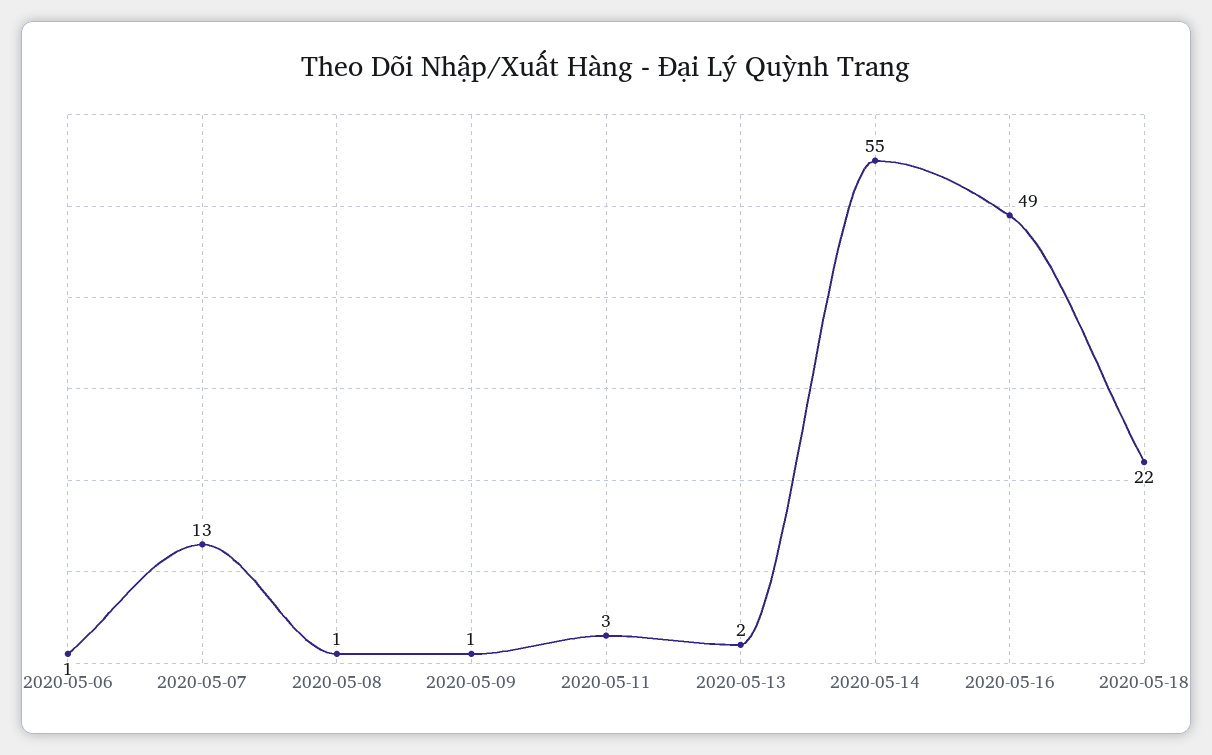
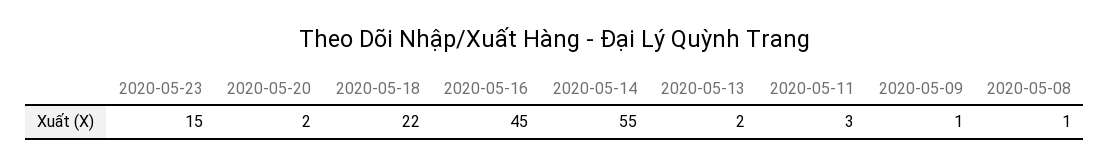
2020-05-06: 1 -> none
2020-05-07: 13 -> none
2020-05-16: 49 -> 45
2020-05-23: none -> 15
2020-05-20: none -> 2

